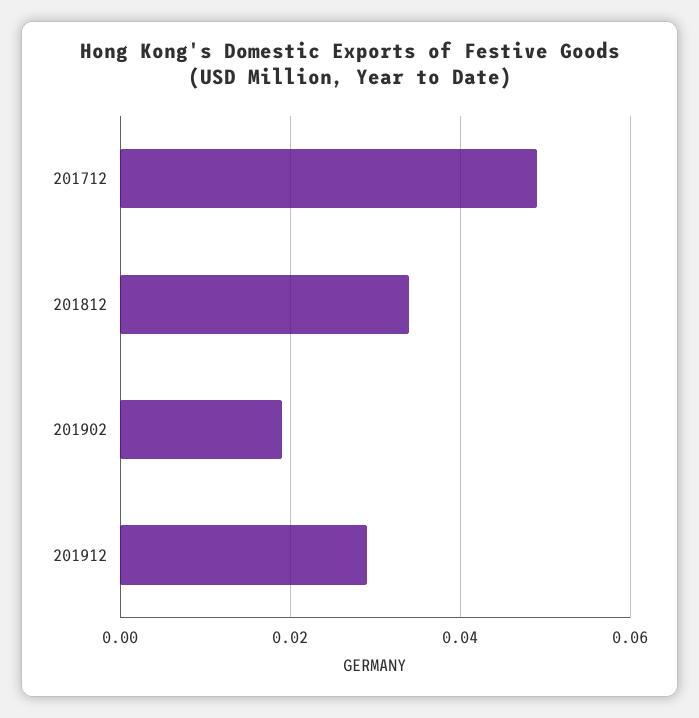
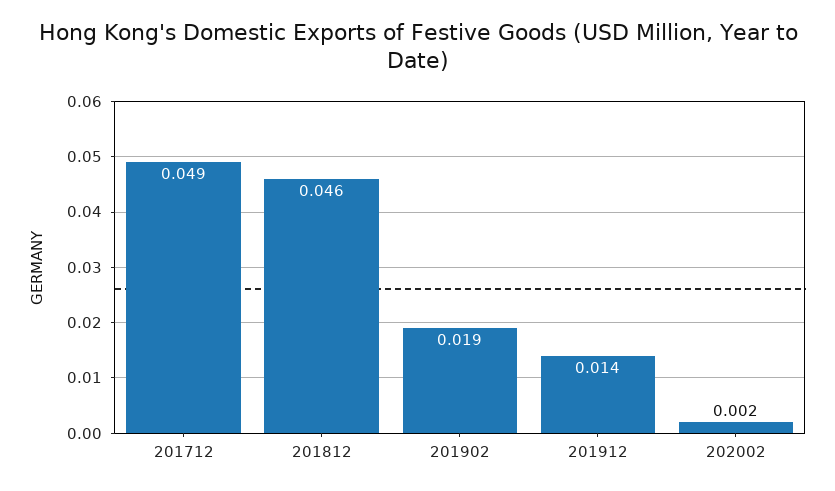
201812: 0.035 -> 0.046
201912: 0.03 -> 0.014
202002: none -> 0.002

